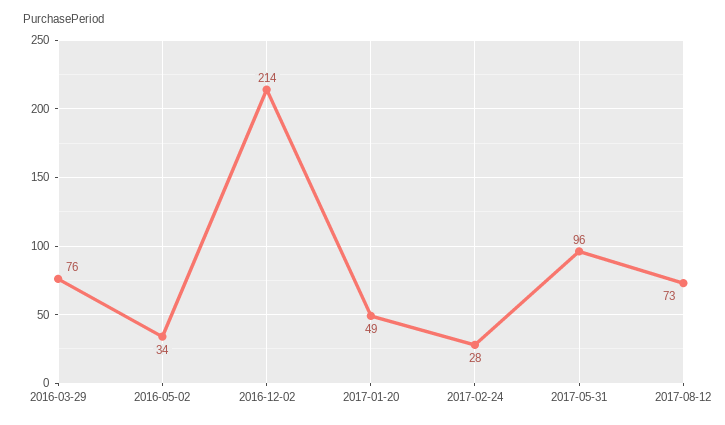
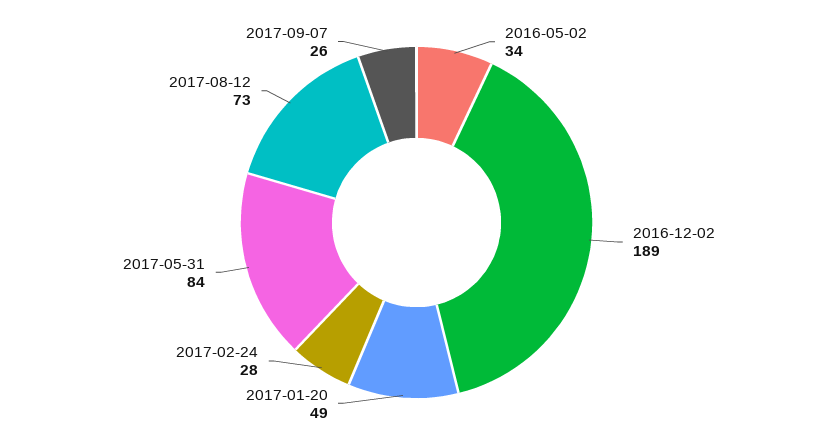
2016-03-29: 76 -> none
2016-12-02: 214 -> 189
2017-05-31: 96 -> 84
2017-09-07: none -> 26

